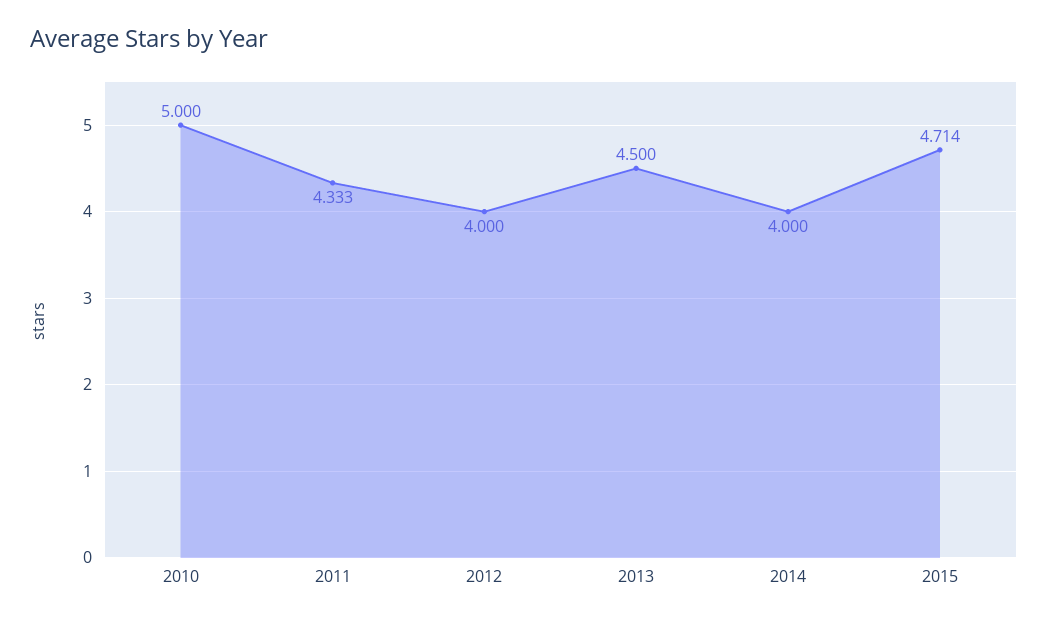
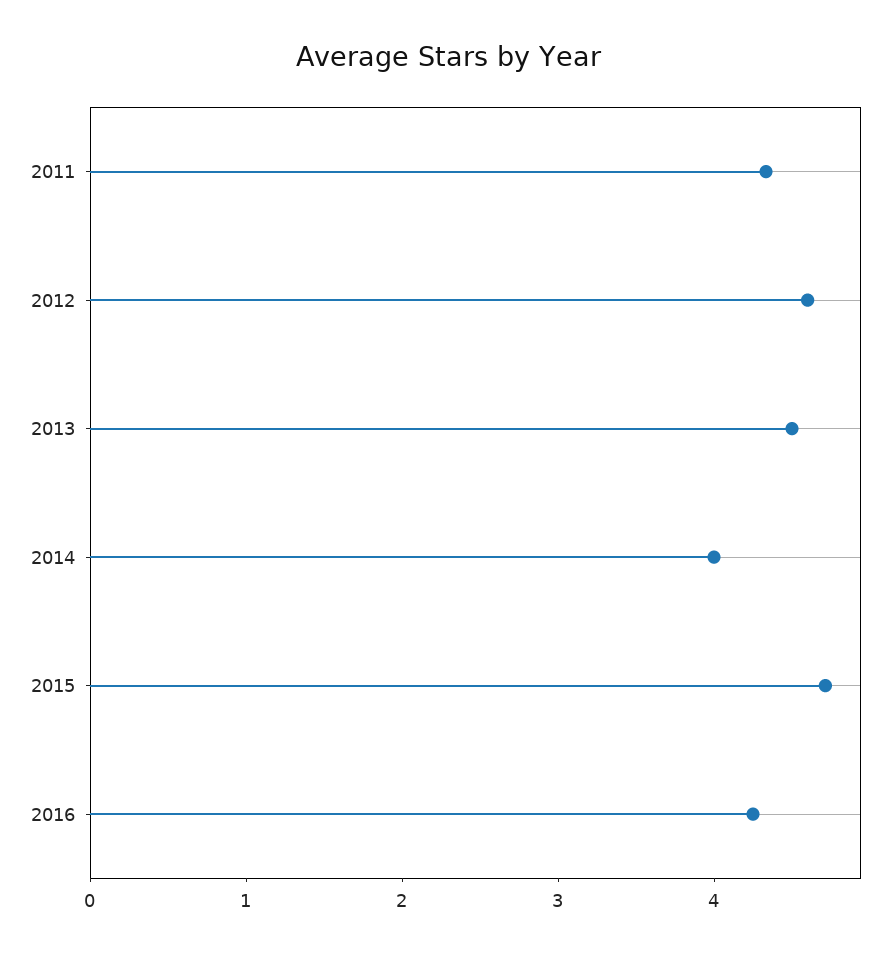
2010: 5 -> none
2012: 4 -> 4.6
2016: none -> 4.2

